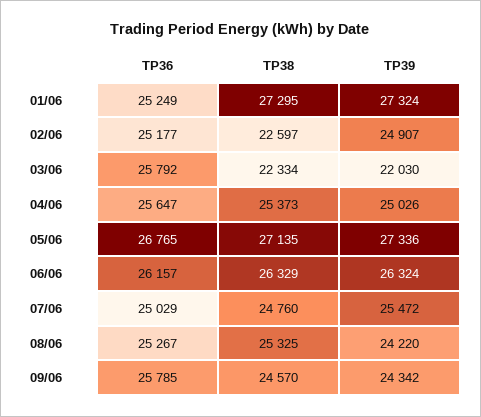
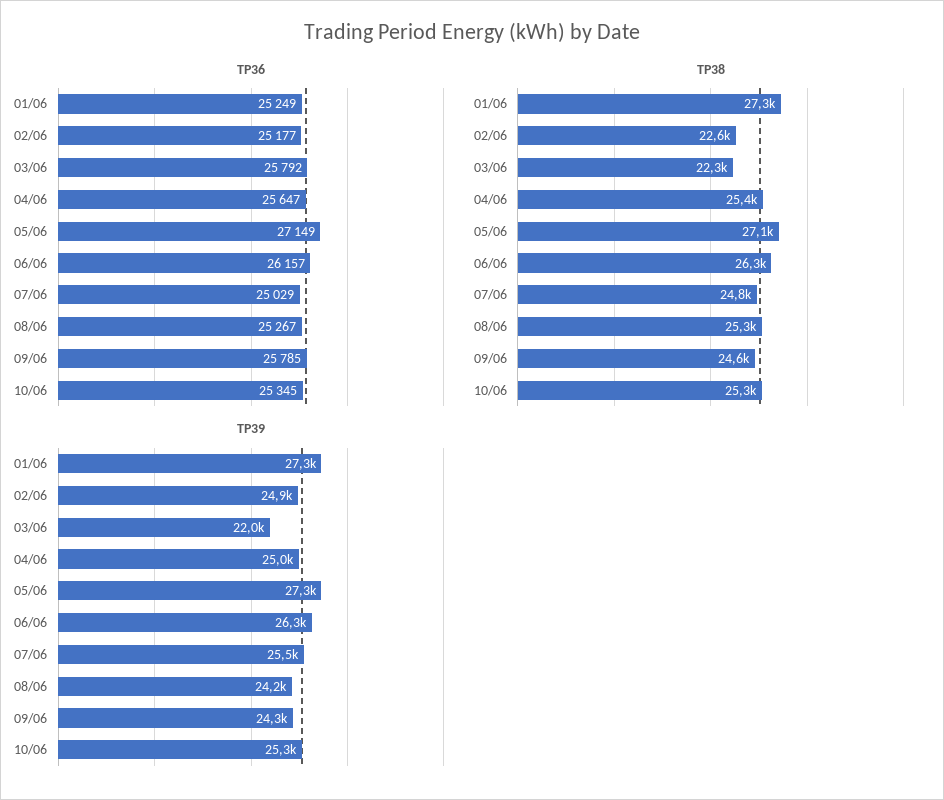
TP36, 05/06: 26765 -> 27149
TP36, 10/06: none -> 25345
TP38, 10/06: none -> 25300
TP39, 10/06: none -> 25300

